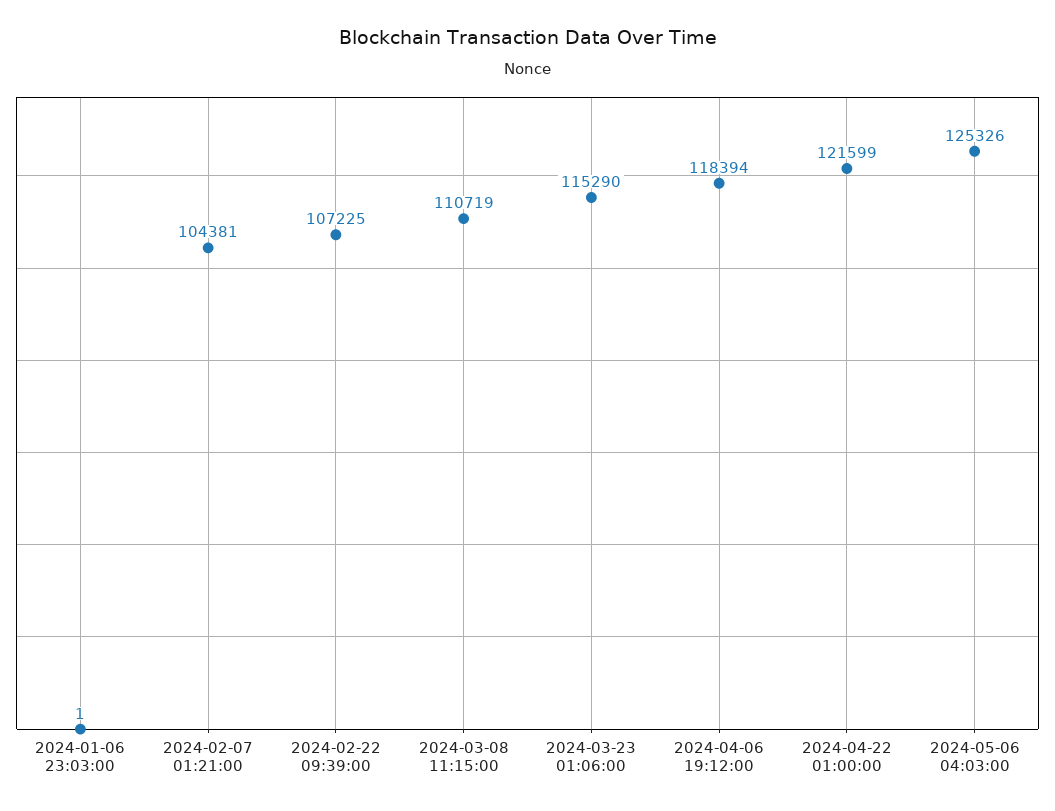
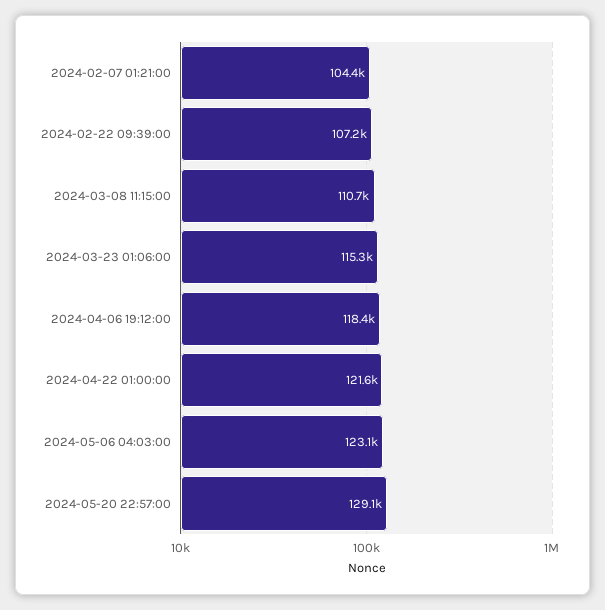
2024-01-06 23:03:00: 1 -> none
2024-05-06 04:03:00: 125326 -> 123100
2024-05-20 22:57:00: none -> 129100

